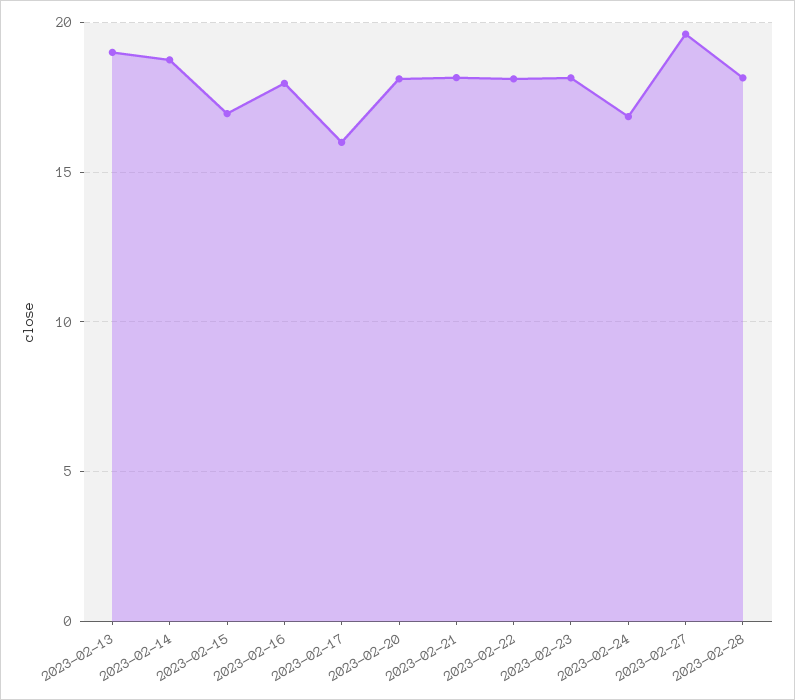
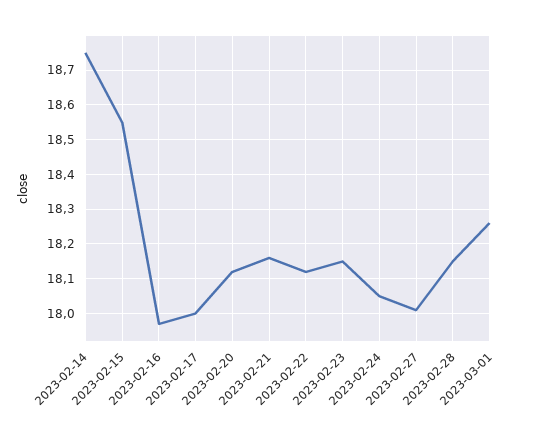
2023-02-13: 19 -> none
2023-02-15: 17 -> 18.55
2023-02-17: 16 -> 18
2023-02-24: 17 -> 18.05
2023-02-27: 19.5 -> 18
2023-03-01: none -> 18.25

